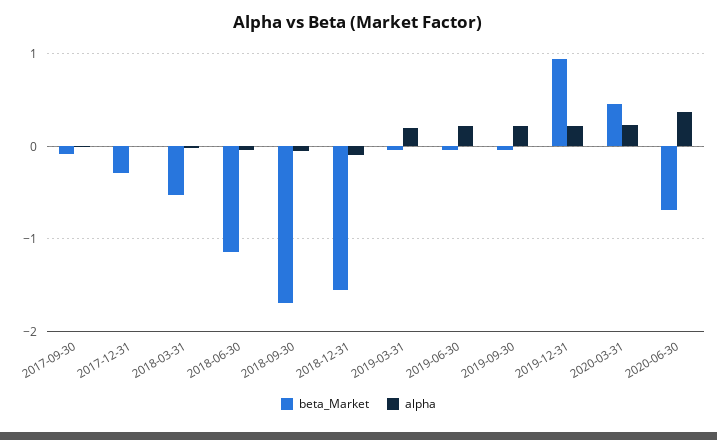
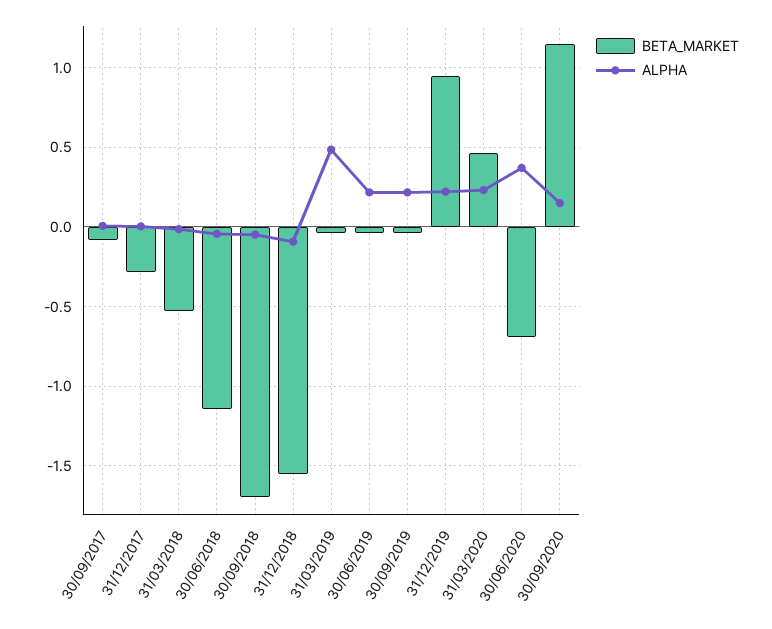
alpha, 2019-03-31: 0.2 -> 0.5
beta_Market, 30/09/2020: none -> 1.15
alpha, 30/09/2020: none -> 0.15

